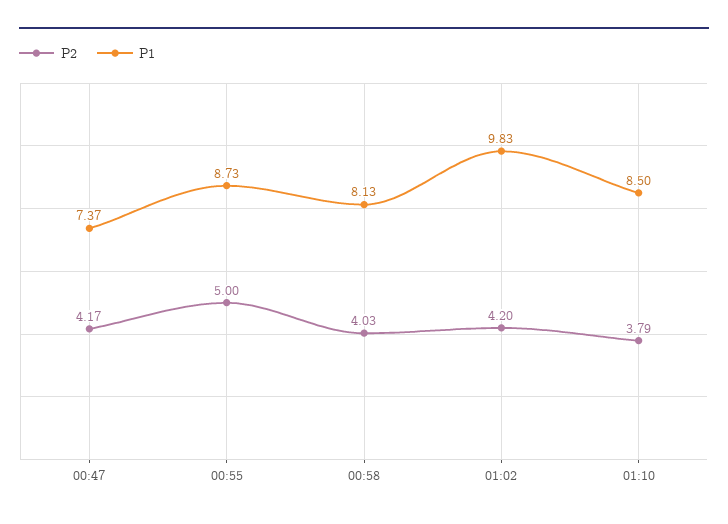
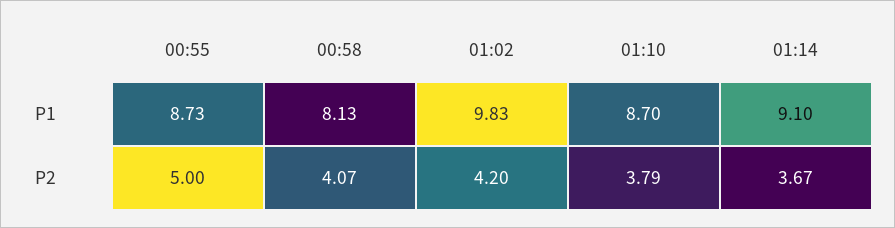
P2, 00:47: 4.17 -> none
P1, 00:47: 7.37 -> none
P2, 00:58: 4.03 -> 4.07
P1, 01:10: 8.5 -> 8.7
P1, 01:14: none -> 9.1
P2, 01:14: none -> 3.67

